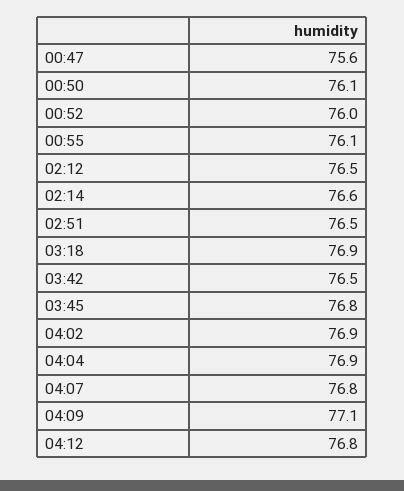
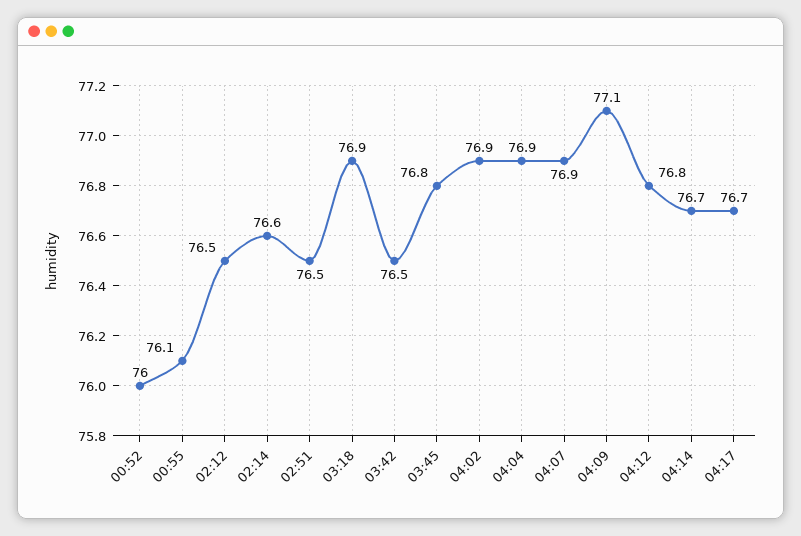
00:47: 75.6 -> none
00:50: 76.1 -> none
04:07: 76.8 -> 76.9
04:14: none -> 76.7
04:17: none -> 76.7

